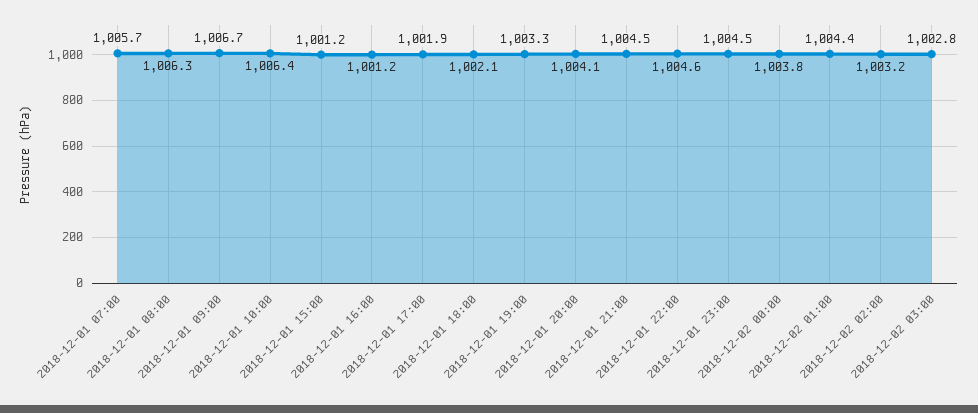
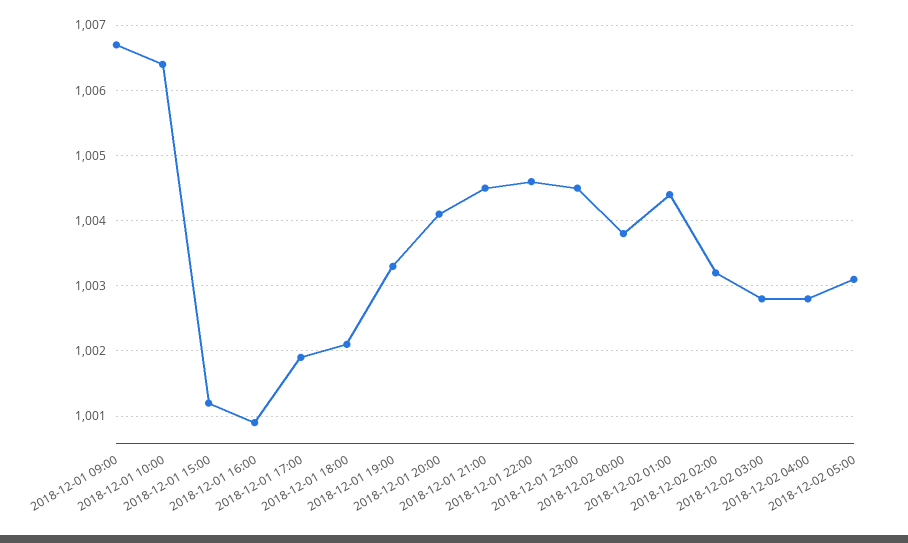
2018-12-01 07:00: 1005.7 -> none
2018-12-01 08:00: 1006.3 -> none
2018-12-01 16:00: 1001.2 -> 1000.9
2018-12-02 04:00: none -> 1002.8
2018-12-02 05:00: none -> 1003.1

